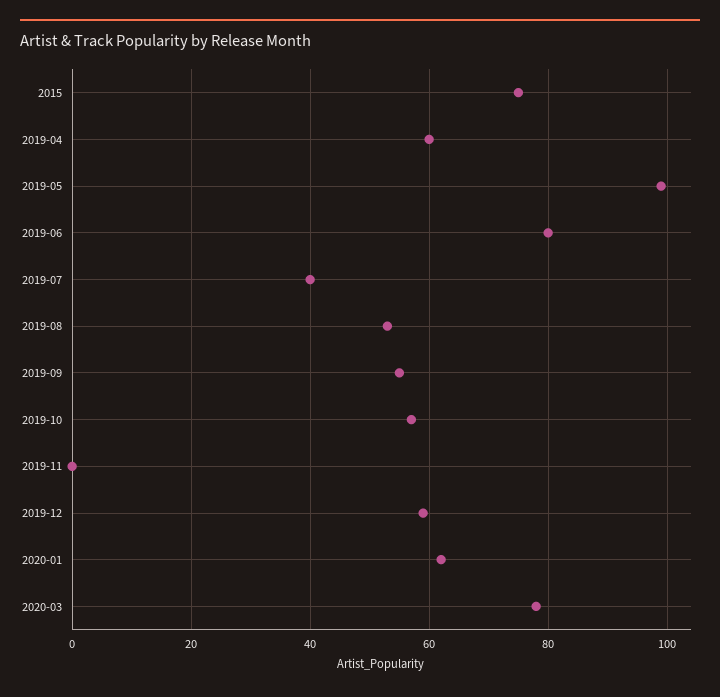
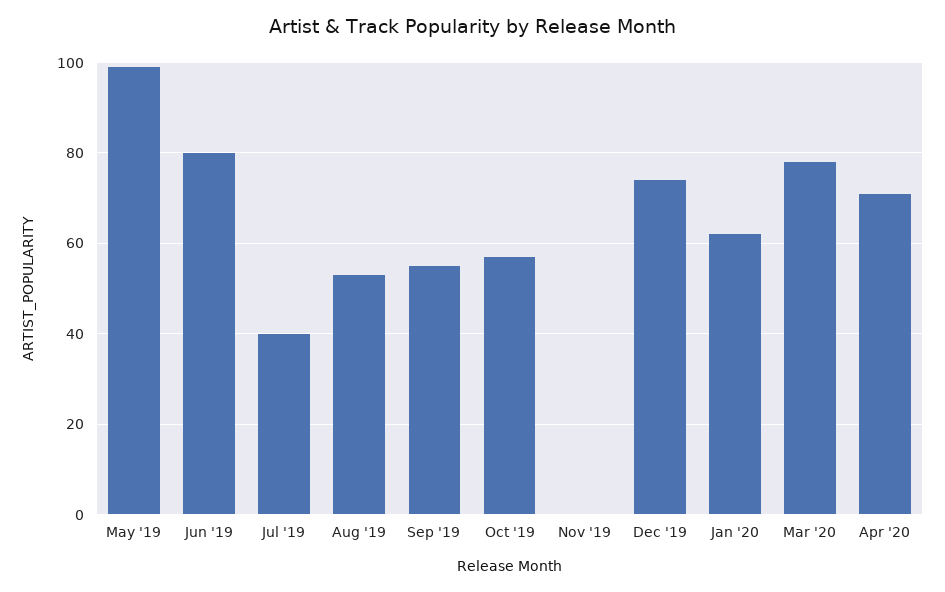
2015: 75 -> none
2019-04: 60 -> none
2019-12: 60 -> 75
Apr '20: none -> 70

